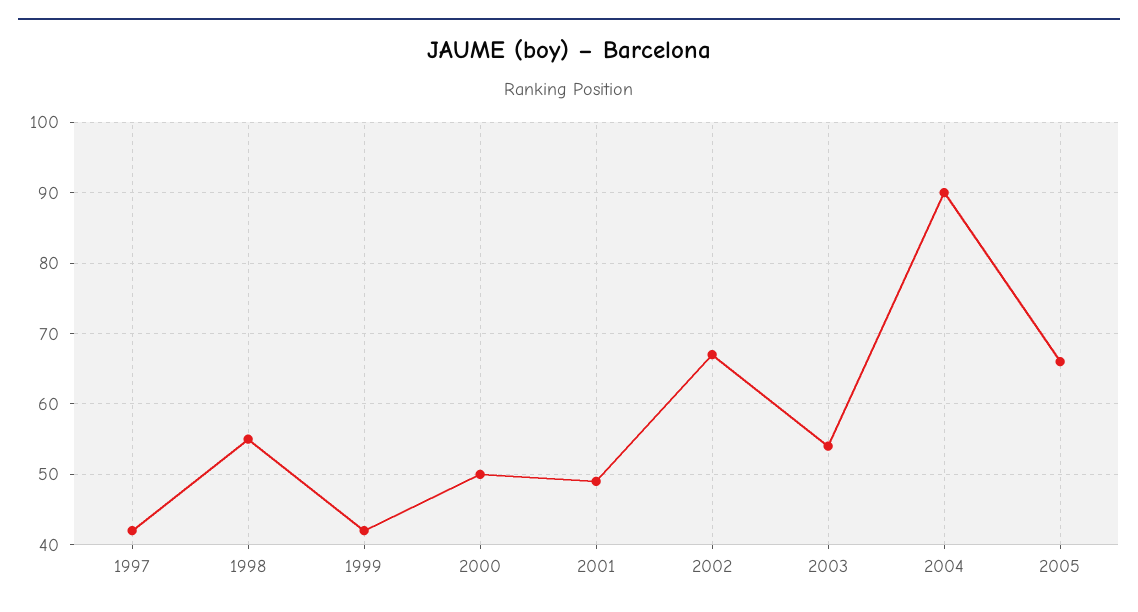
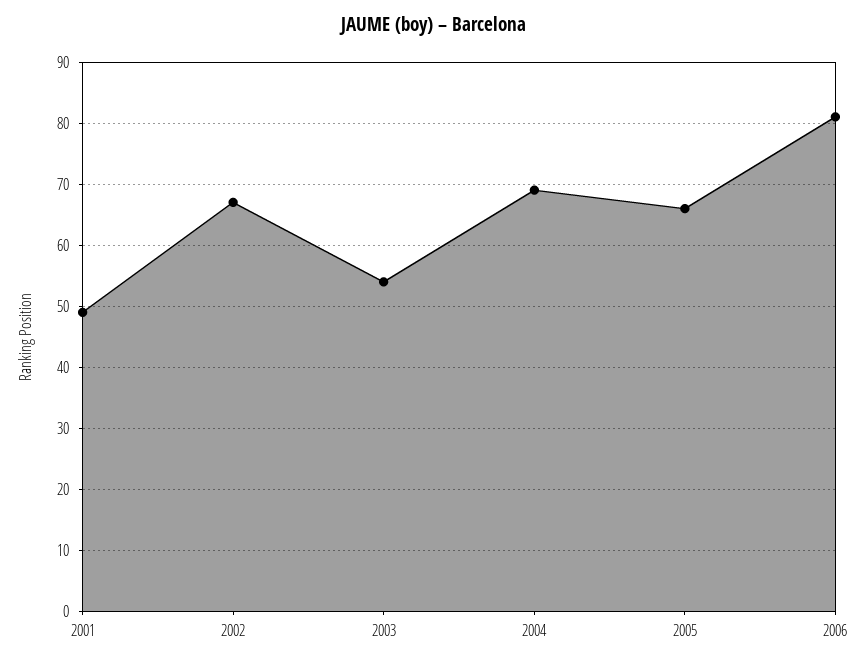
1997: 42 -> none
1998: 55 -> none
1999: 42 -> none
2000: 50 -> none
2004: 90 -> 69
2006: none -> 81

